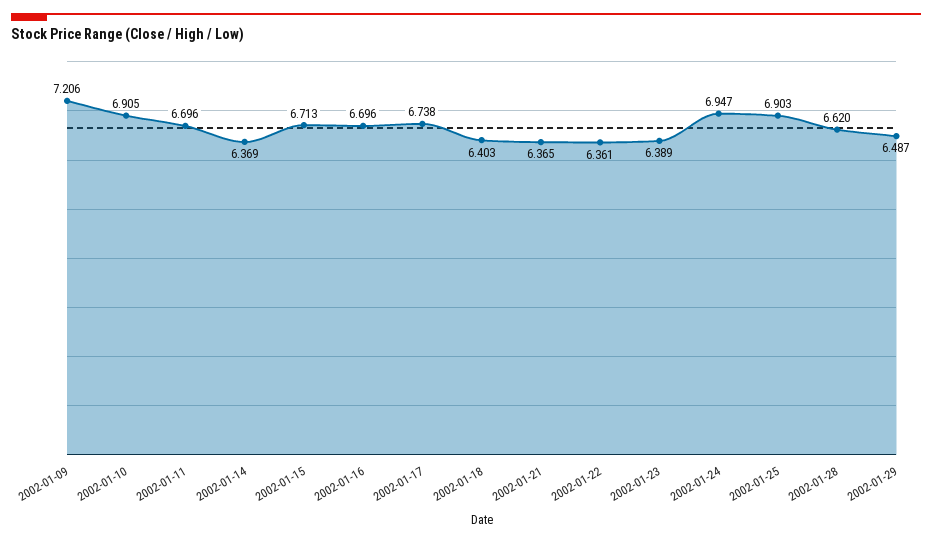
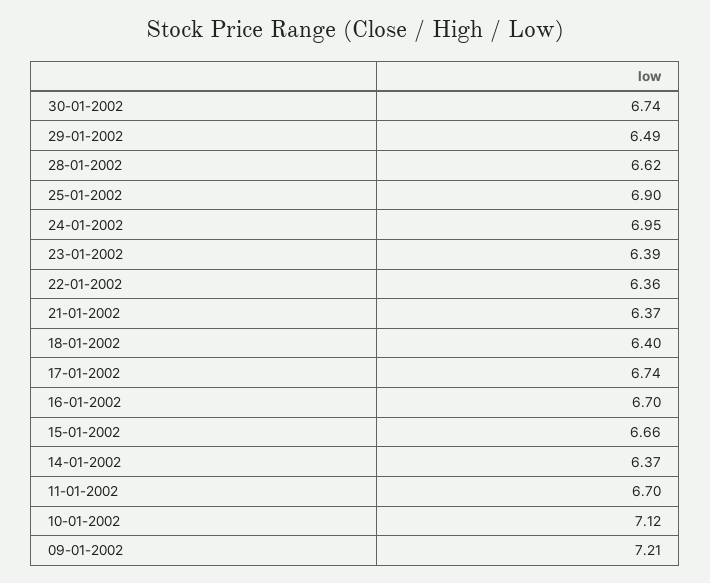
2002-01-10: 6.905 -> 7.12
2002-01-15: 6.713 -> 6.66
30-01-2002: none -> 6.74

